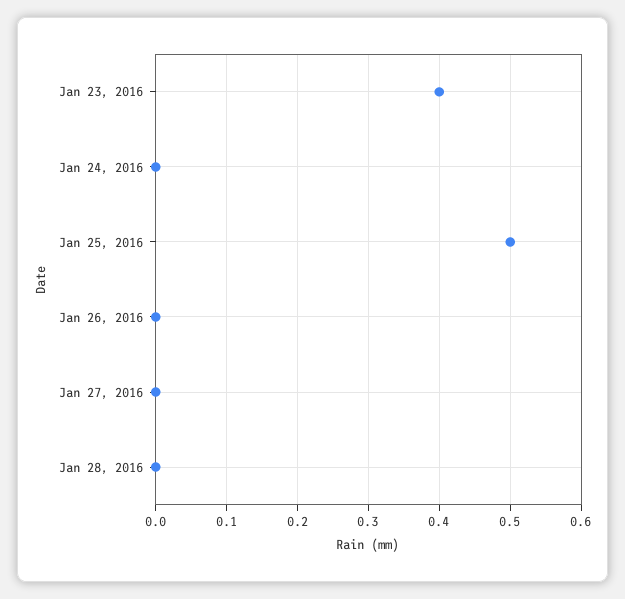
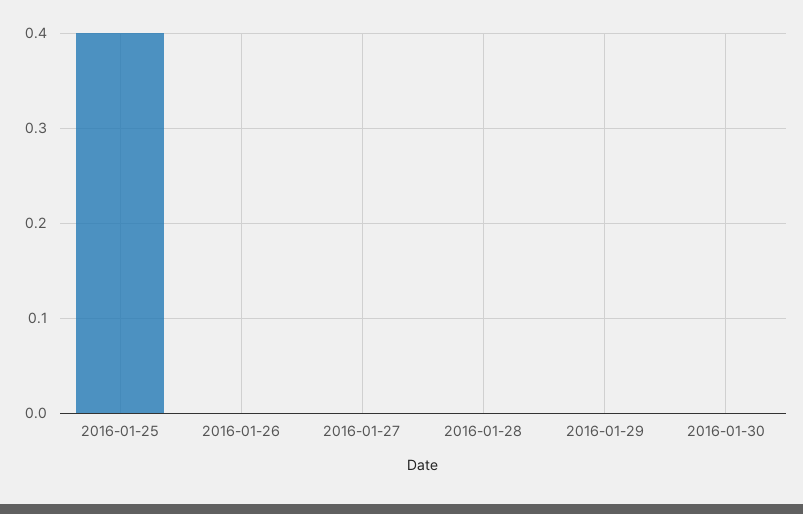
Jan 23, 2016: 0.4 -> none
Jan 24, 2016: 0 -> none
Jan 25, 2016: 0.5 -> 0.4
2016-01-29: none -> 0
2016-01-30: none -> 0

